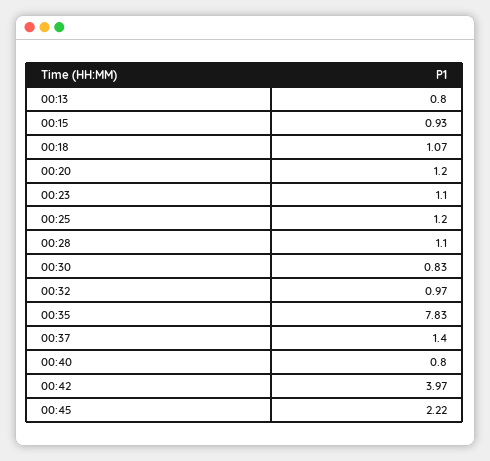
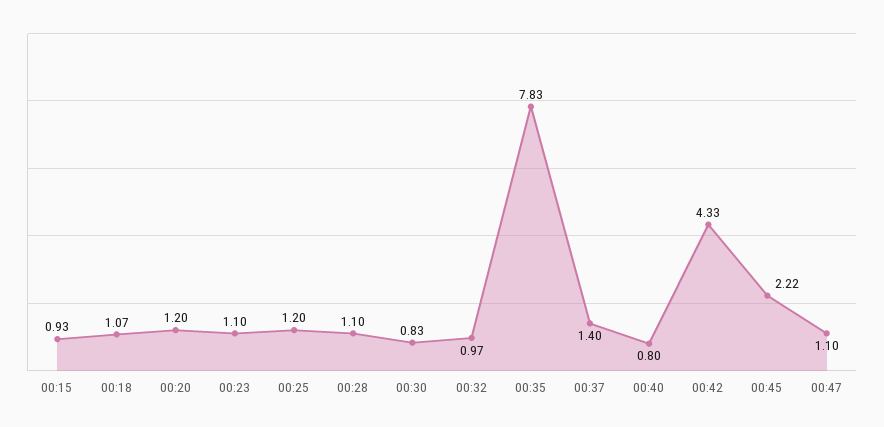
00:13: 0.8 -> none
00:42: 3.97 -> 4.33
00:47: none -> 1.1

